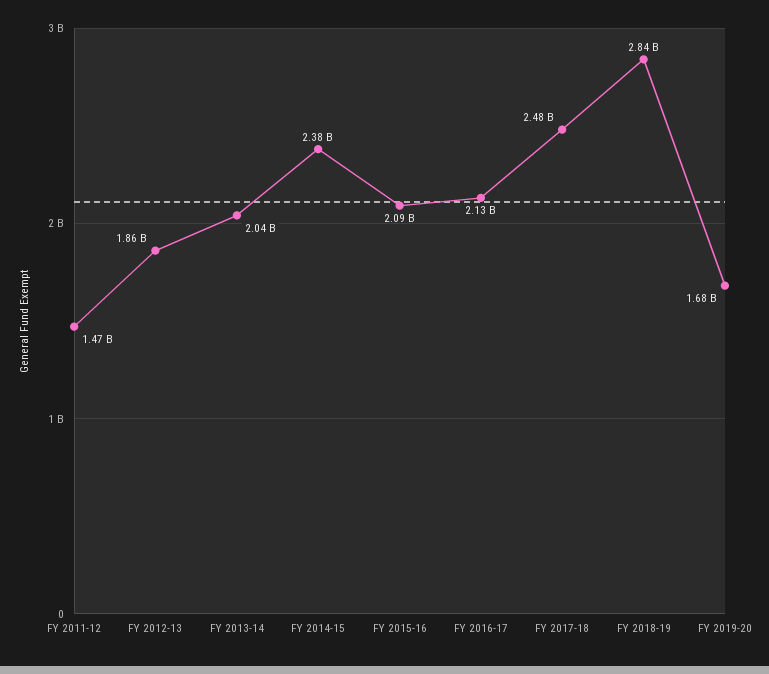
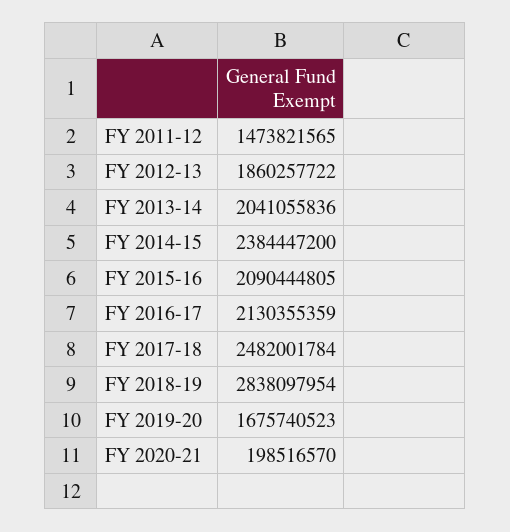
FY 2020-21: none -> 198516570

